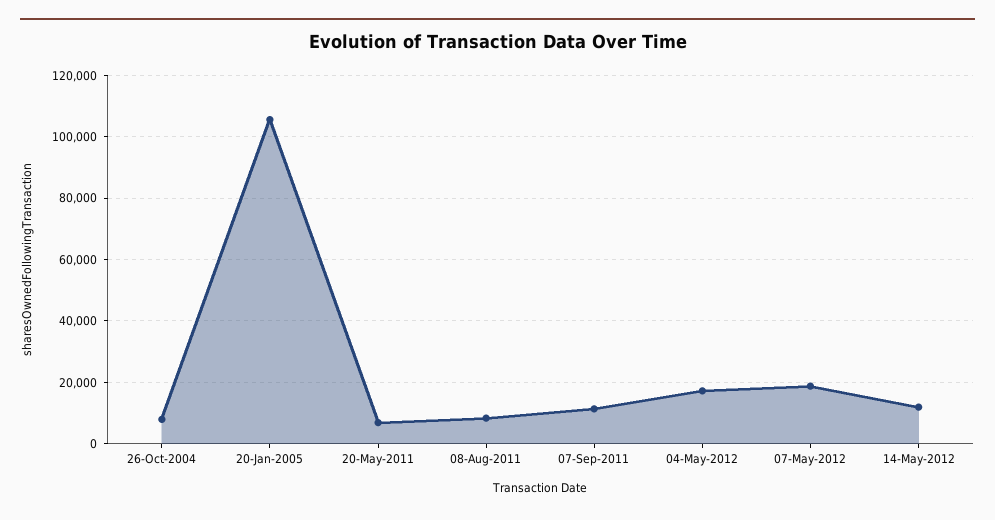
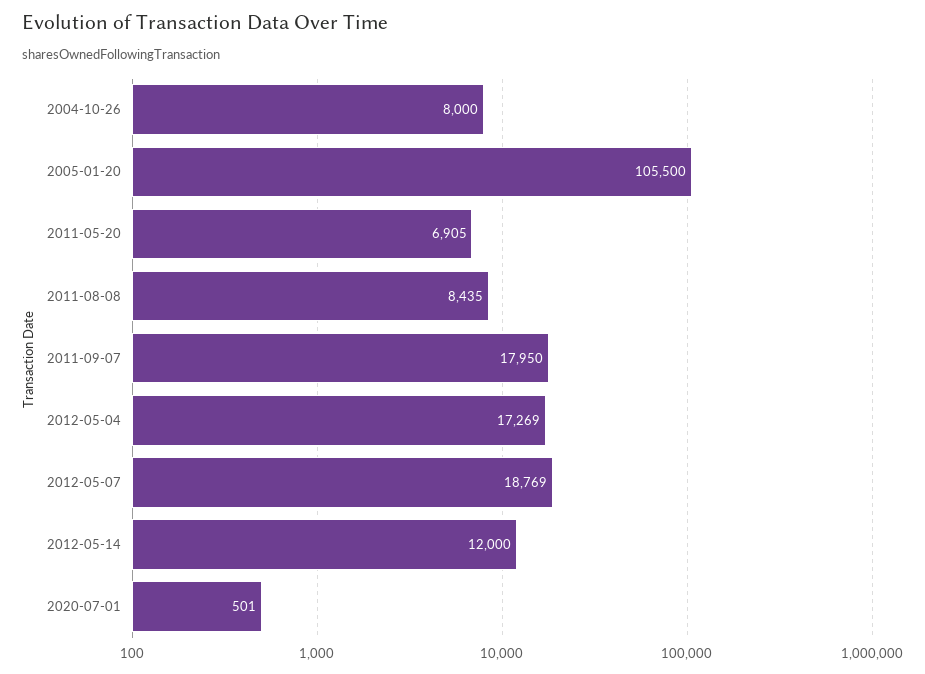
07-Sep-2011: 12000 -> 17950
2020-07-01: none -> 501

